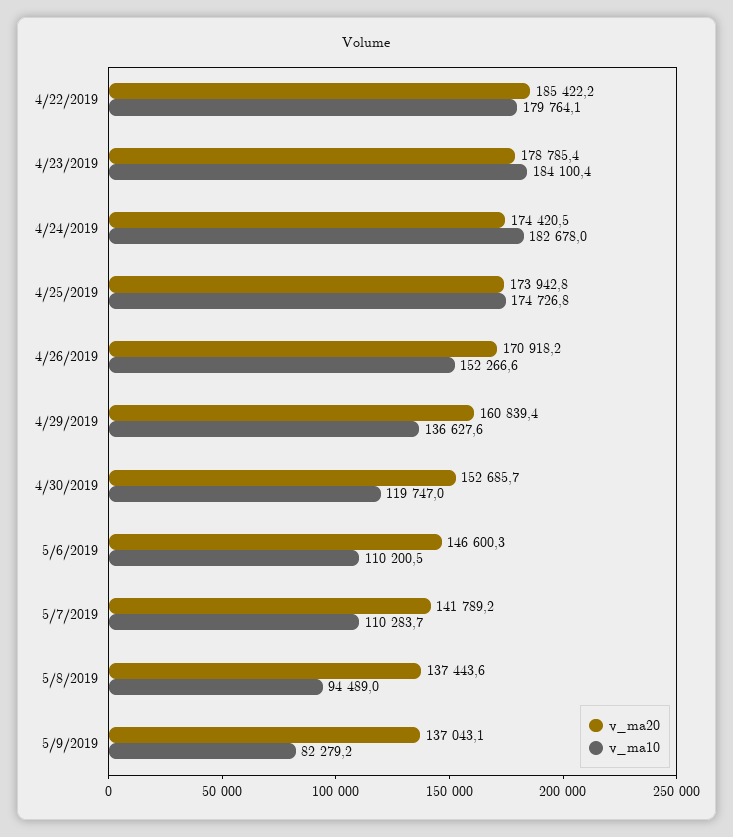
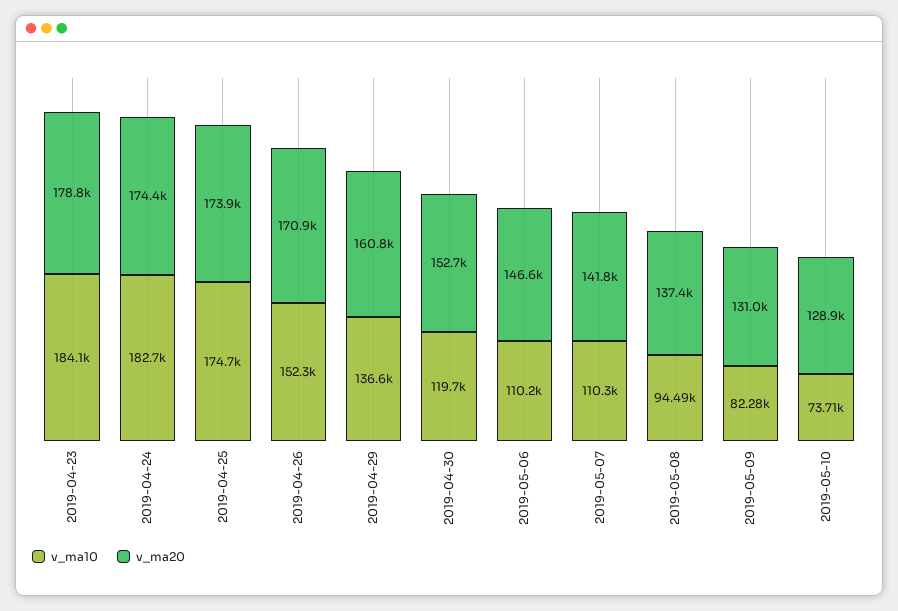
v_ma20, 4/22/2019: 185422.2 -> none
v_ma10, 4/22/2019: 179764.1 -> none
v_ma20, 5/9/2019: 137043.1 -> 131000
v_ma10, 2019-05-10: none -> 73710
v_ma20, 2019-05-10: none -> 128900

